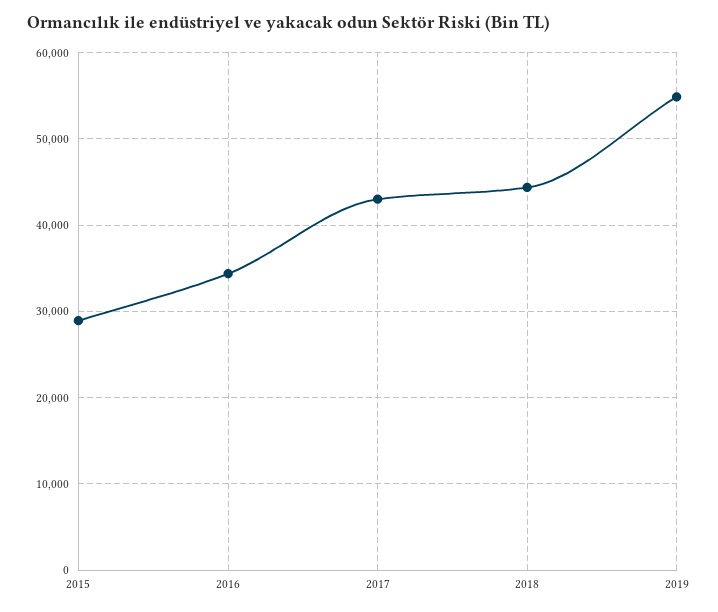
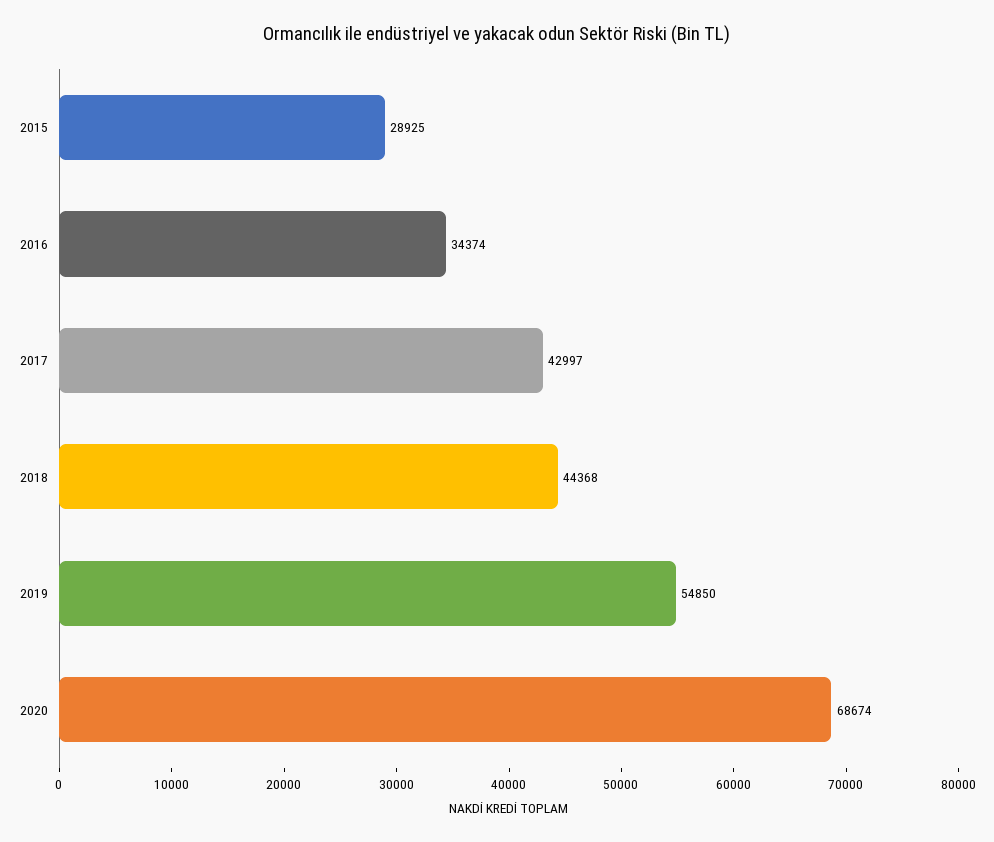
2020: none -> 68674

